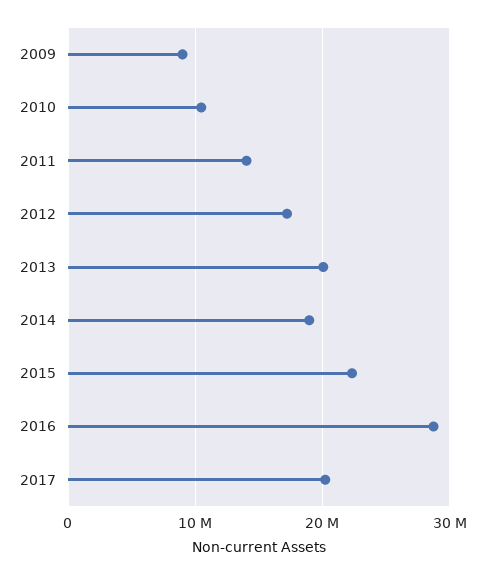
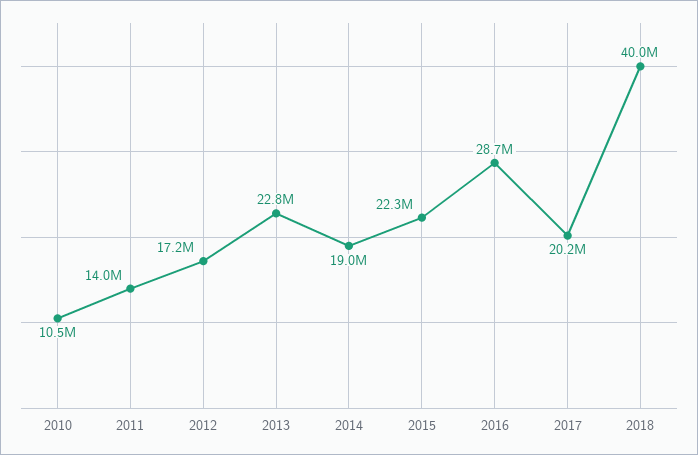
2009: 9000000 -> none
2013: 20000000 -> 22800000
2018: none -> 40000000

